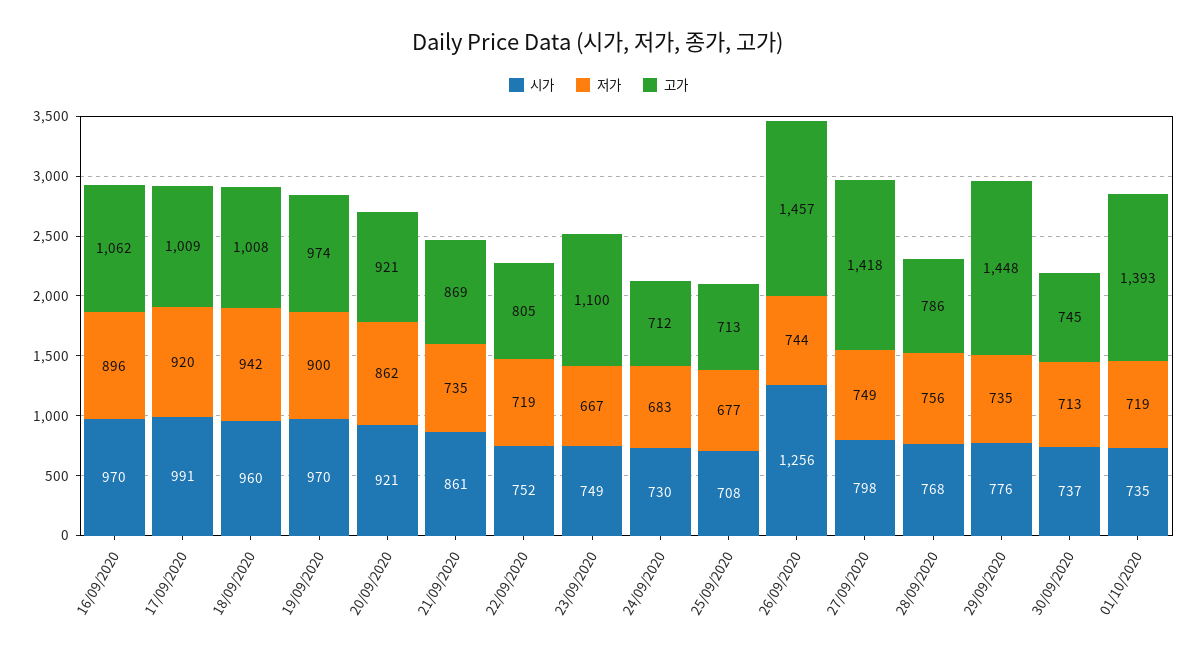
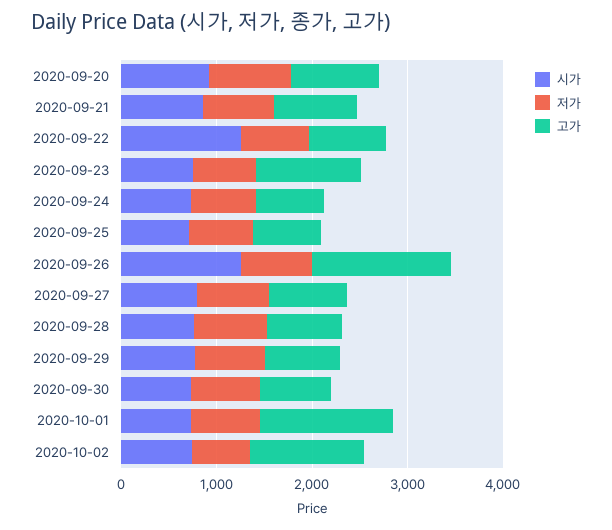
시가, 16/09/2020: 970 -> none
저가, 16/09/2020: 896 -> none
고가, 16/09/2020: 1062 -> none
시가, 17/09/2020: 991 -> none
저가, 17/09/2020: 920 -> none
고가, 17/09/2020: 1009 -> none
시가, 18/09/2020: 960 -> none
저가, 18/09/2020: 942 -> none
고가, 18/09/2020: 1008 -> none
시가, 19/09/2020: 970 -> none
저가, 19/09/2020: 900 -> none
고가, 19/09/2020: 974 -> none
시가, 22/09/2020: 752 -> 1200
고가, 27/09/2020: 1418 -> 800
고가, 29/09/2020: 1448 -> 800
시가, 2020-10-02: none -> 800
저가, 2020-10-02: none -> 600
고가, 2020-10-02: none -> 1200

